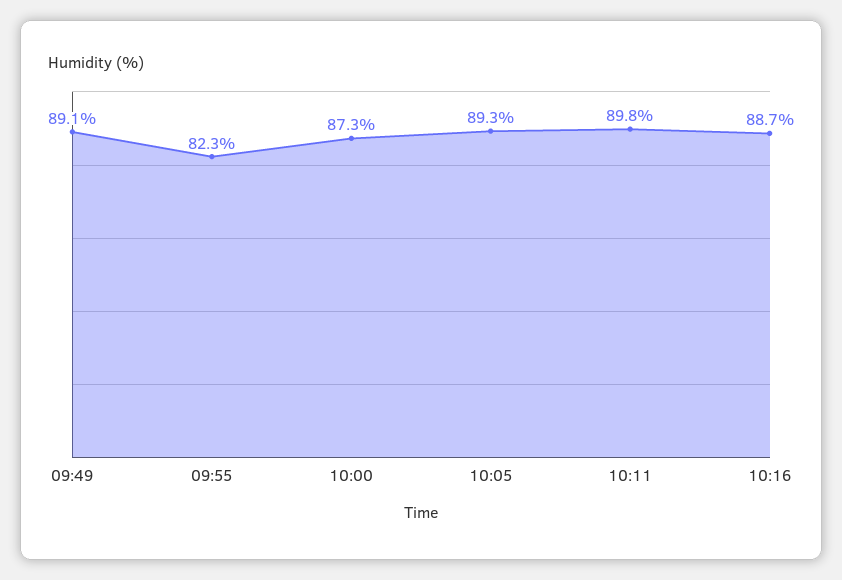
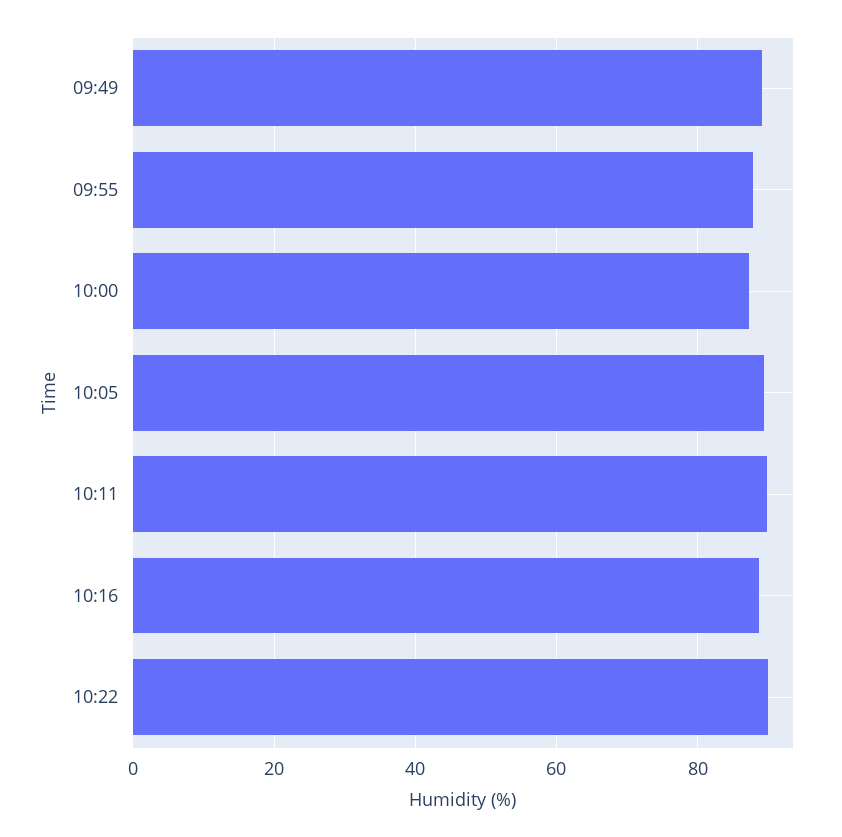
09:55: 82.3 -> 88
10:22: none -> 90

